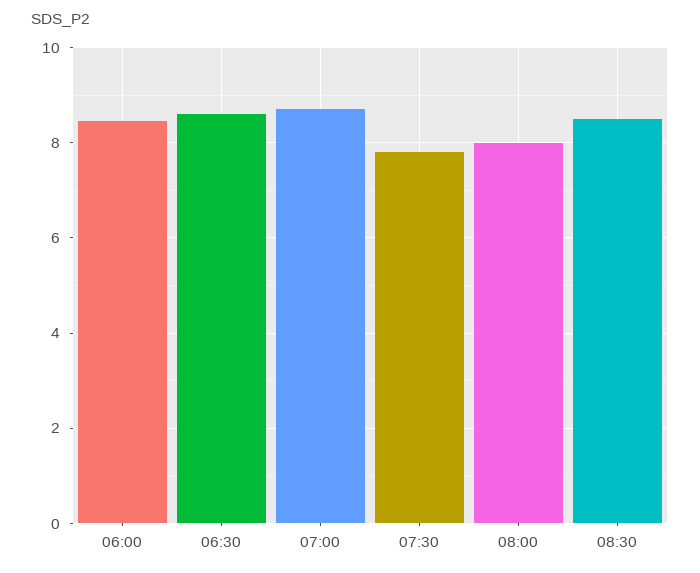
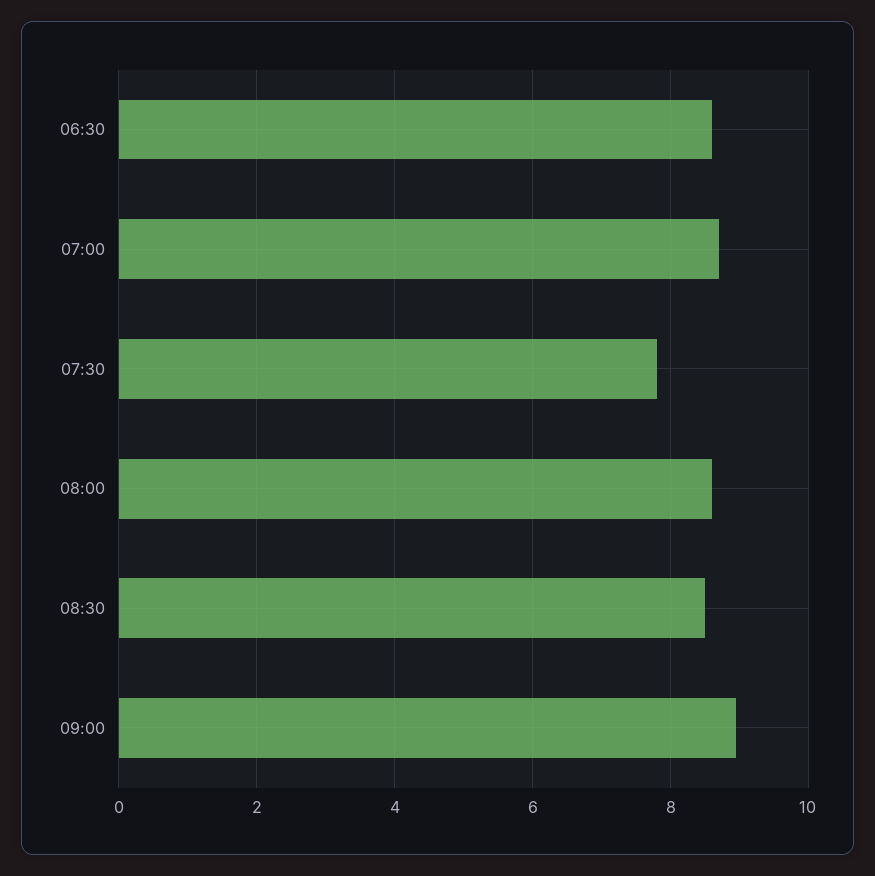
06:00: 8.4 -> none
08:00: 8 -> 8.6
09:00: none -> 9

